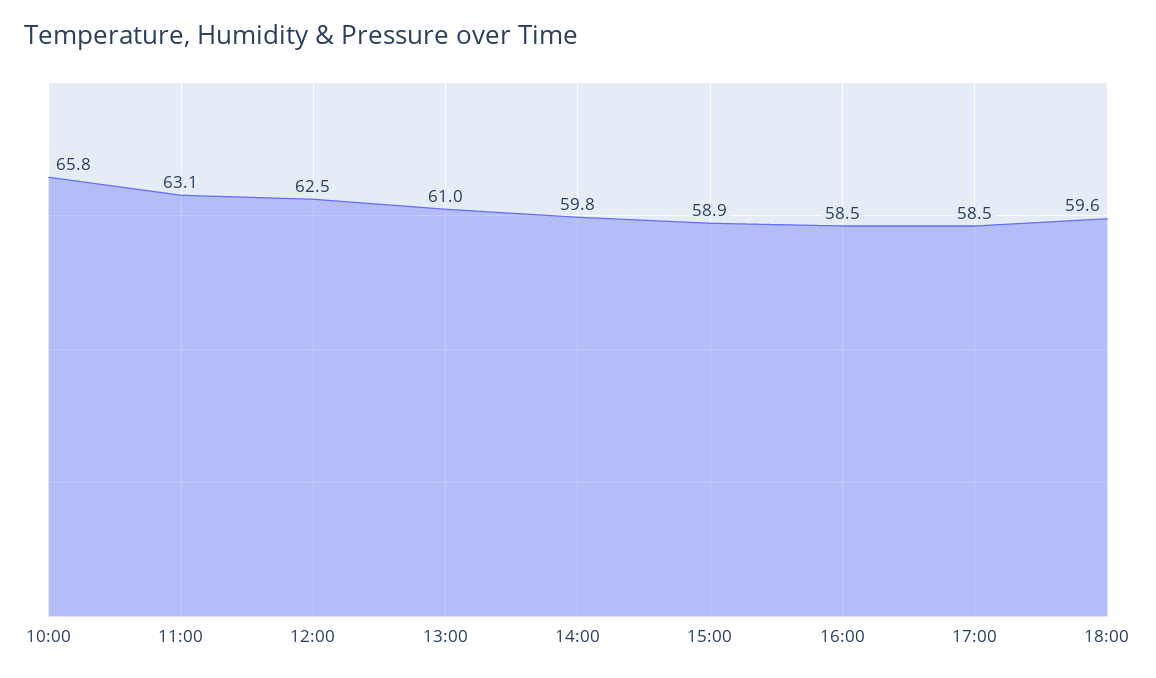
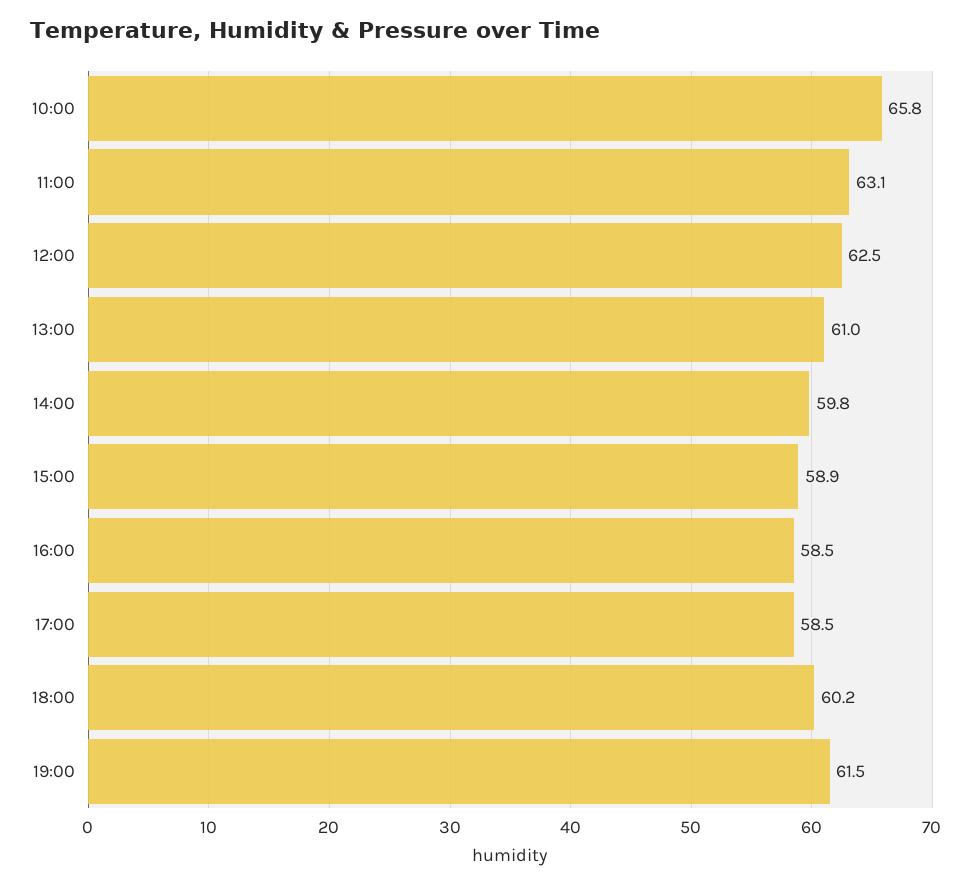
18:00: 59.6 -> 60.2
19:00: none -> 61.5

